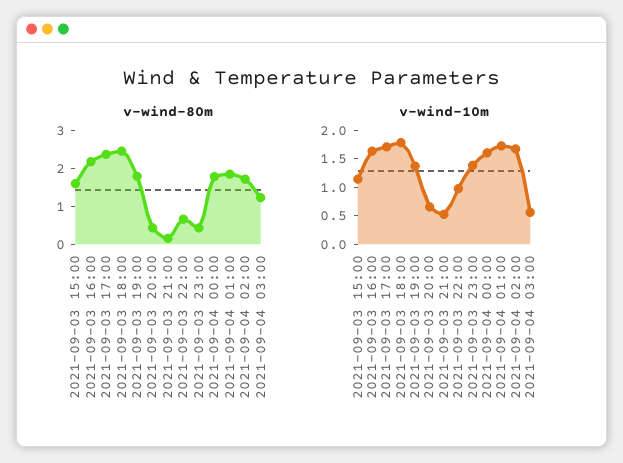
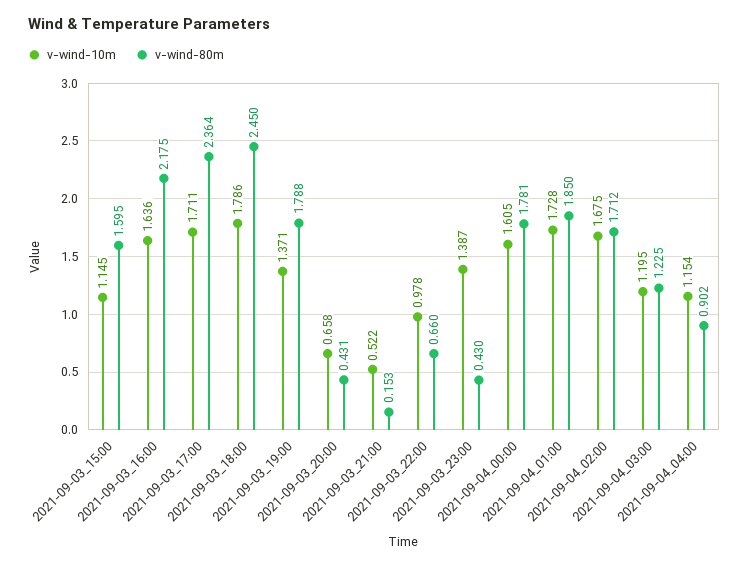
v-wind-10m, 2021-09-04 03:00: 0.5 -> 1.195
v-wind-10m, 2021-09-04_04:00: none -> 1.154
v-wind-80m, 2021-09-04_04:00: none -> 0.902

